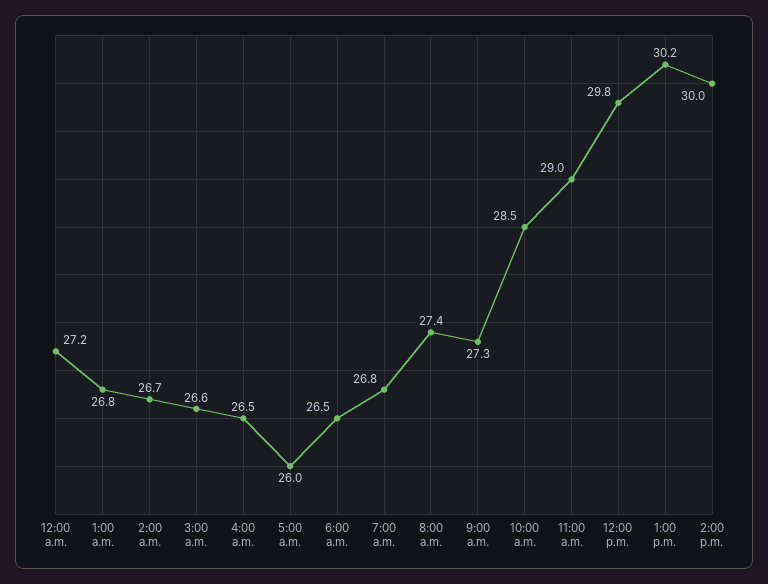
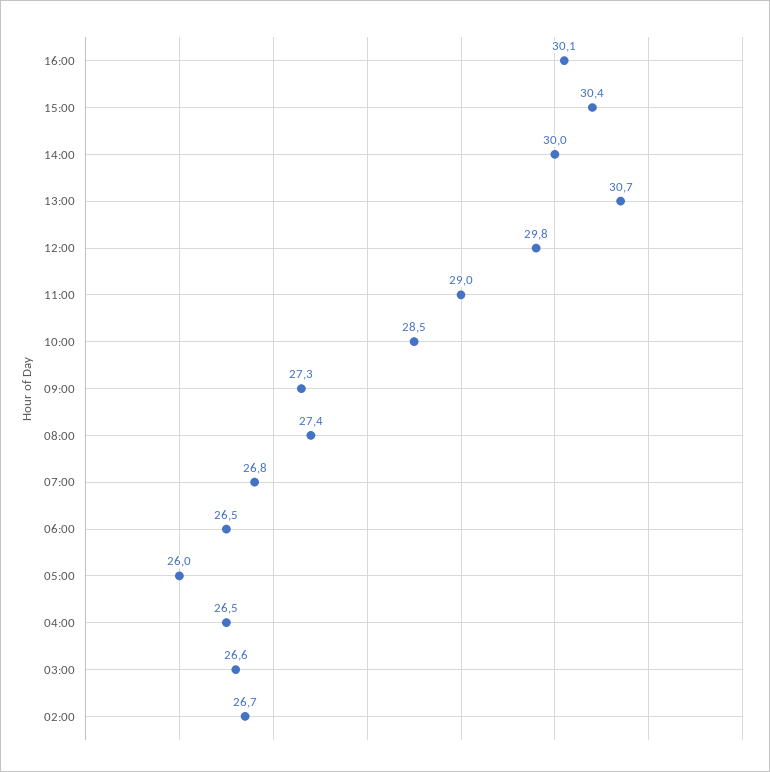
12:00 a.m.: 27.2 -> none
1:00 a.m.: 26.8 -> none
1:00 p.m.: 30.2 -> 30.7
16:00: none -> 30.1
15:00: none -> 30.4

